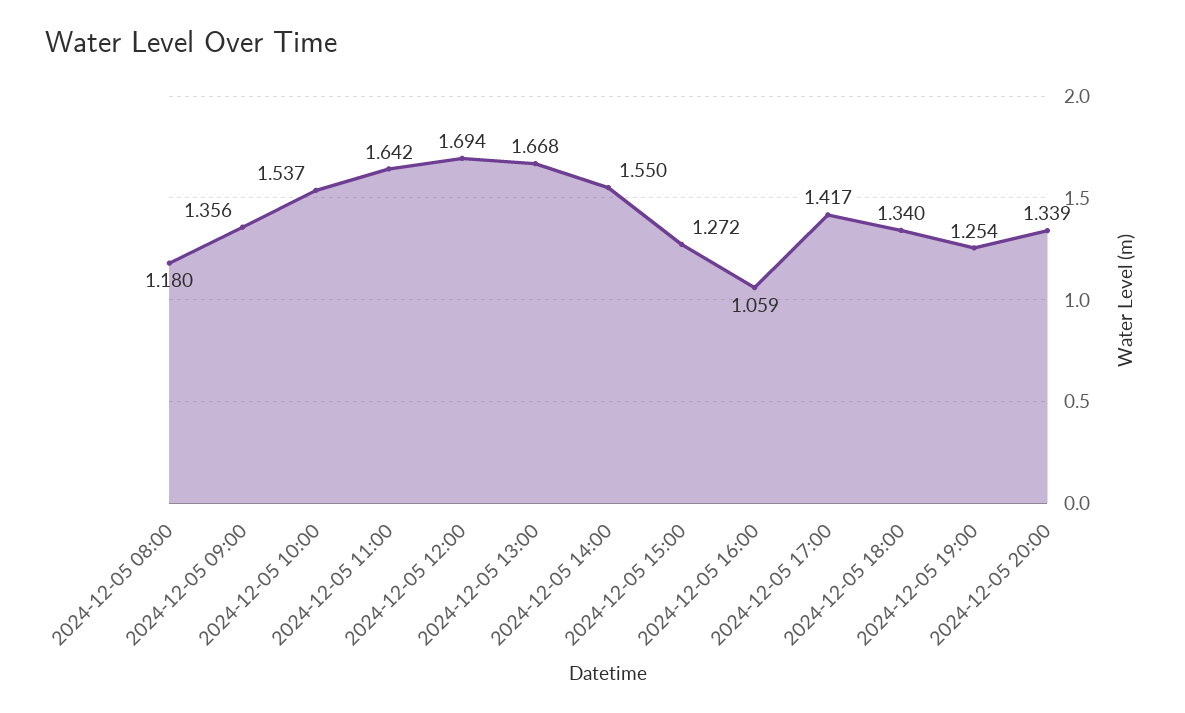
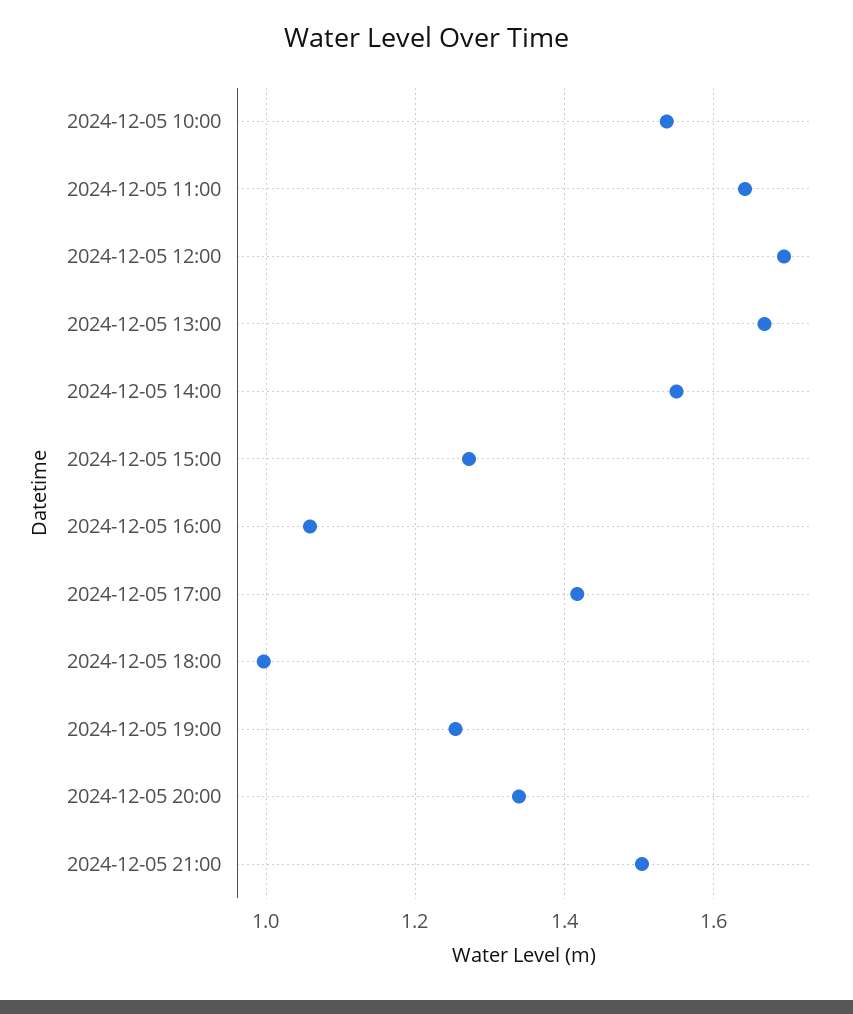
2024-12-05 08:00: 1.18 -> none
2024-12-05 09:00: 1.356 -> none
2024-12-05 18:00: 1.34 -> 1
2024-12-05 21:00: none -> 1.5

